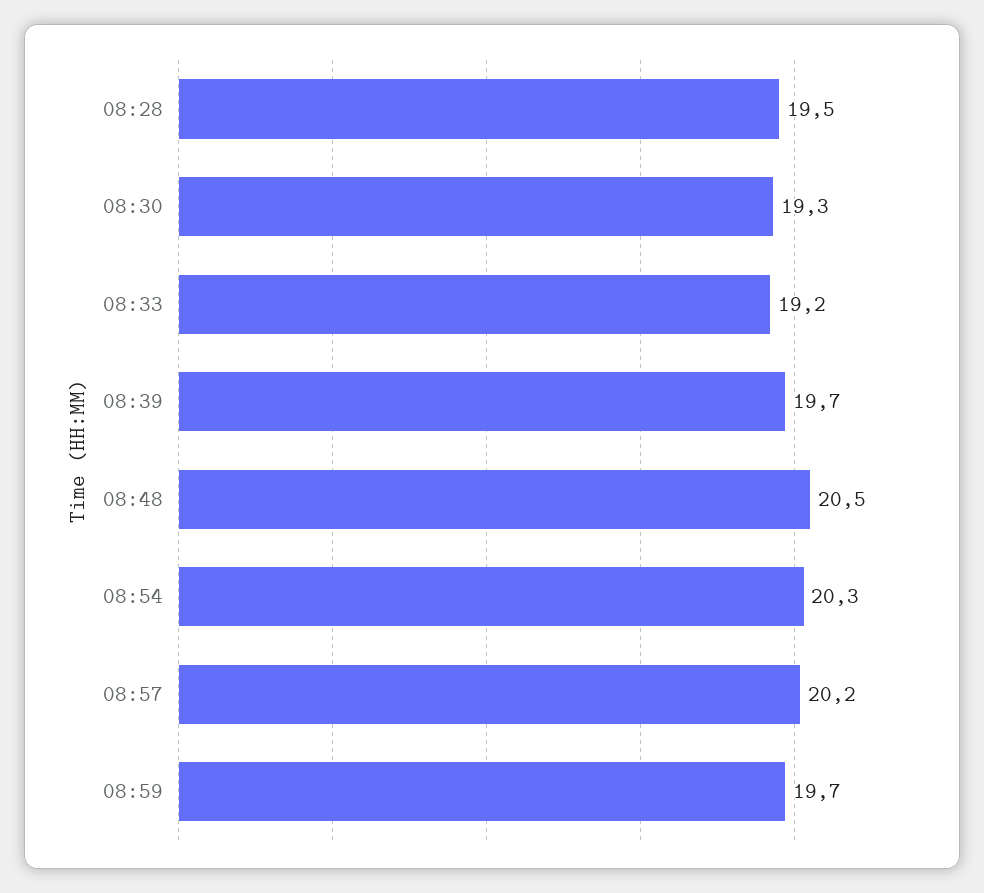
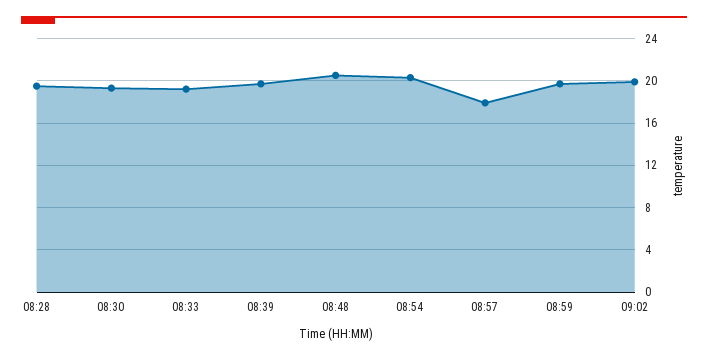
08:57: 20.2 -> 18
09:02: none -> 20

